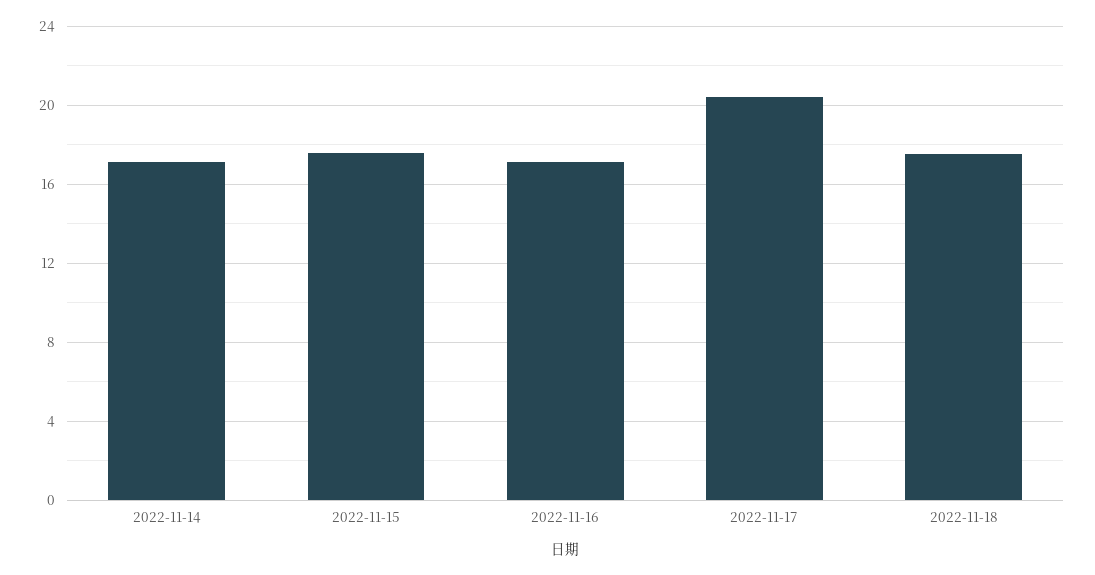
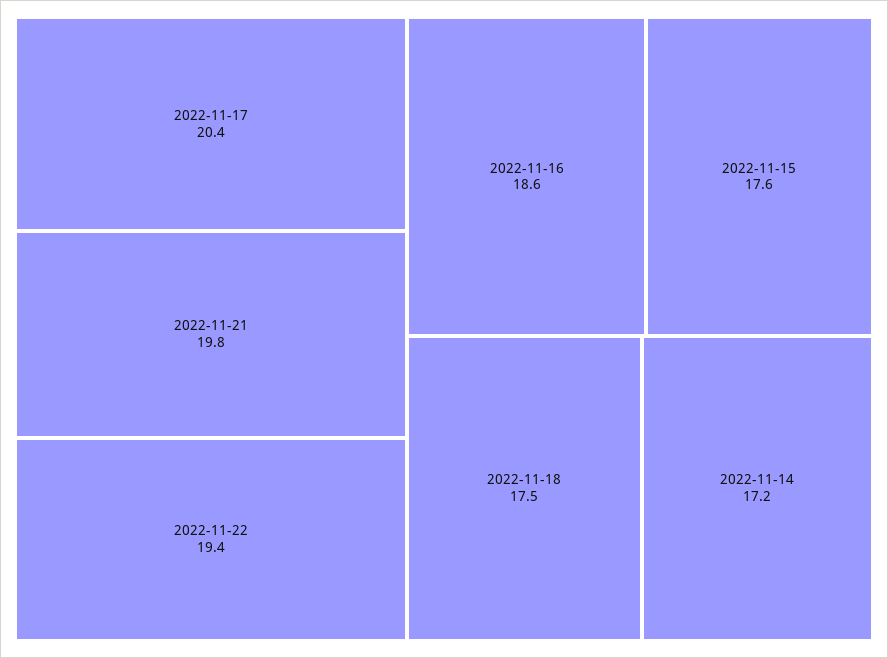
2022-11-16: 17 -> 18.6
2022-11-21: none -> 19.8
2022-11-22: none -> 19.4

